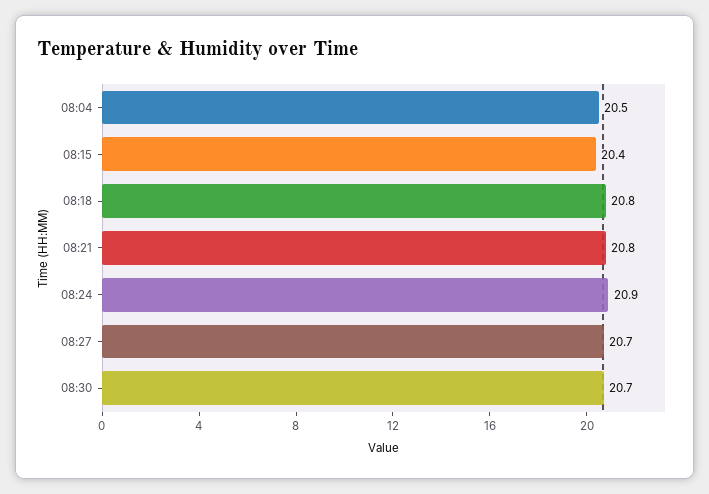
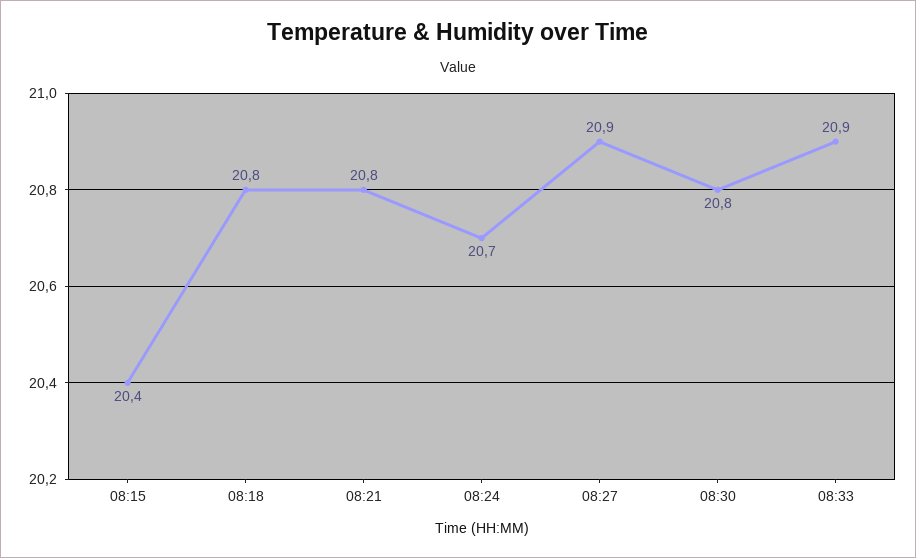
08:04: 20.5 -> none
08:24: 20.9 -> 20.7
08:27: 20.7 -> 20.9
08:30: 20.7 -> 20.8
08:33: none -> 20.9

